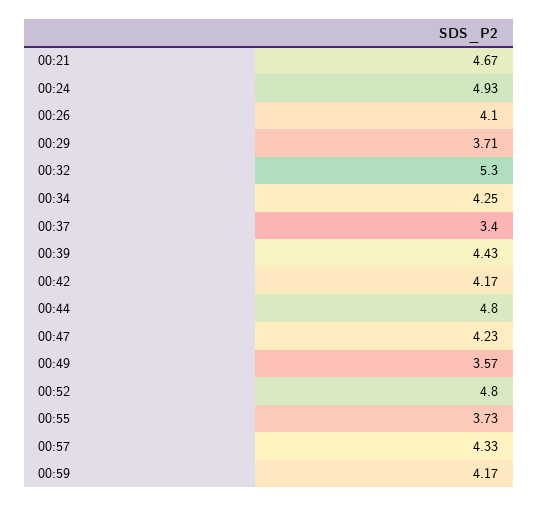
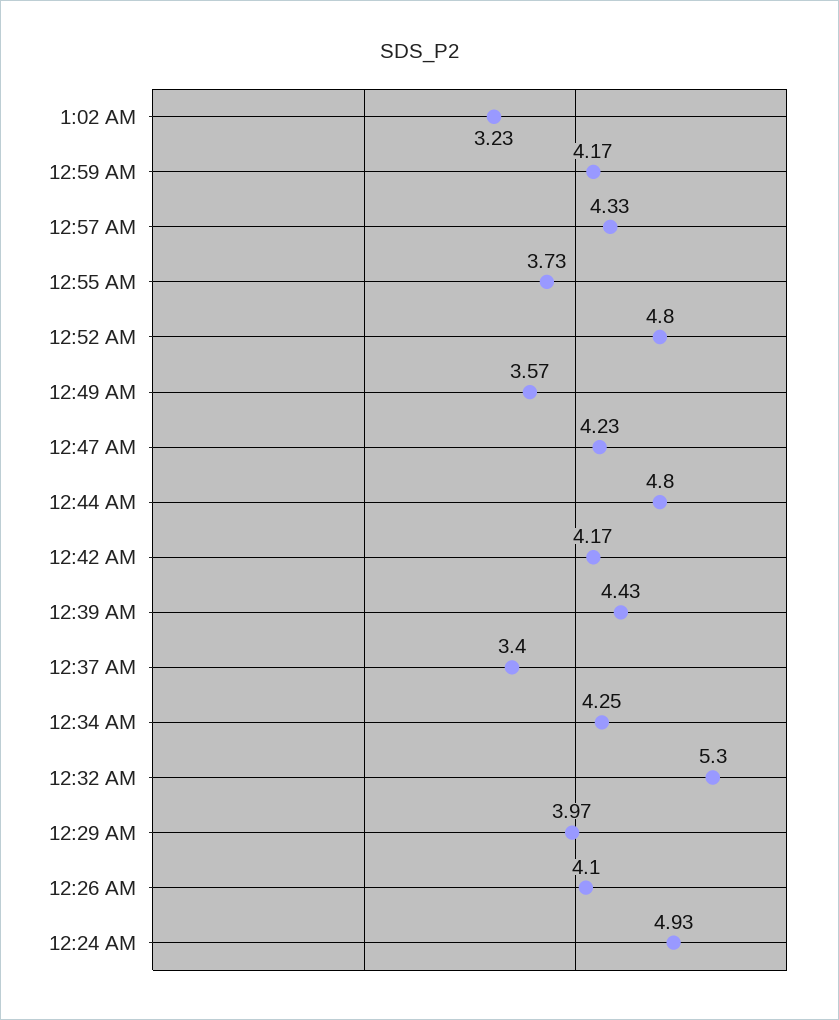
00:21: 4.67 -> none
00:29: 3.71 -> 3.97
1:02 AM: none -> 3.23

